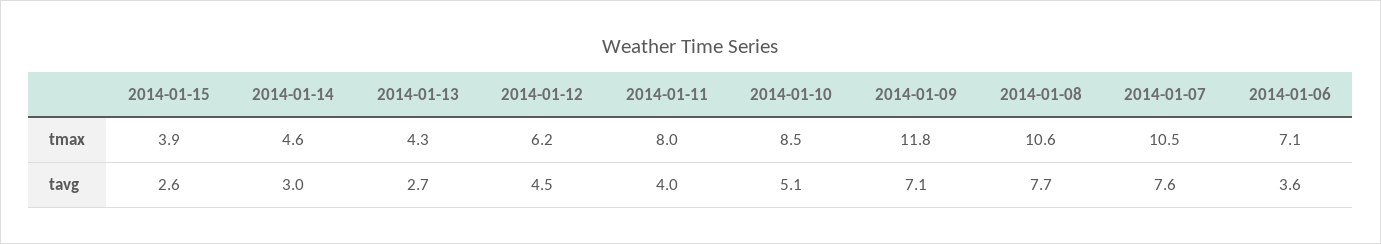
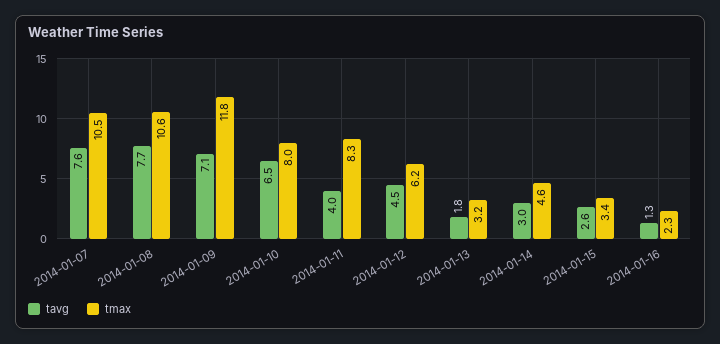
tmax, 2014-01-15: 3.9 -> 3.4
tmax, 2014-01-13: 4.3 -> 3.2
tmax, 2014-01-11: 8 -> 8.3
tmax, 2014-01-10: 8.5 -> 8
tmax, 2014-01-06: 7.1 -> none
tavg, 2014-01-13: 2.7 -> 1.8
tavg, 2014-01-10: 5.1 -> 6.5
tavg, 2014-01-06: 3.6 -> none
tavg, 2014-01-16: none -> 1.3
tmax, 2014-01-16: none -> 2.3

